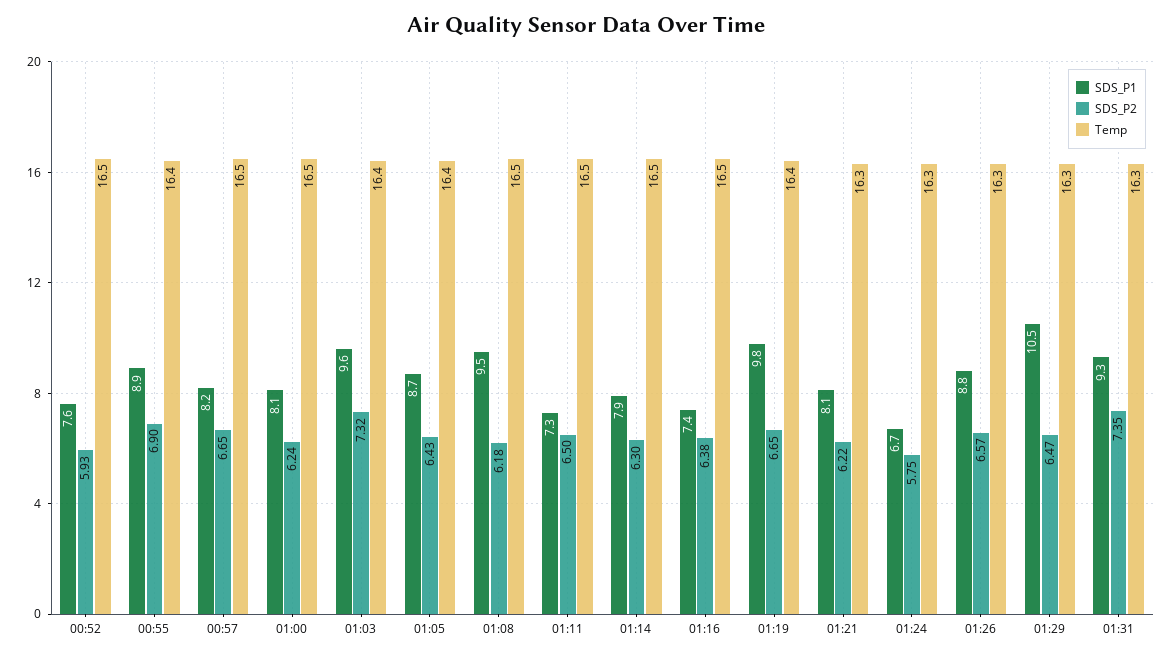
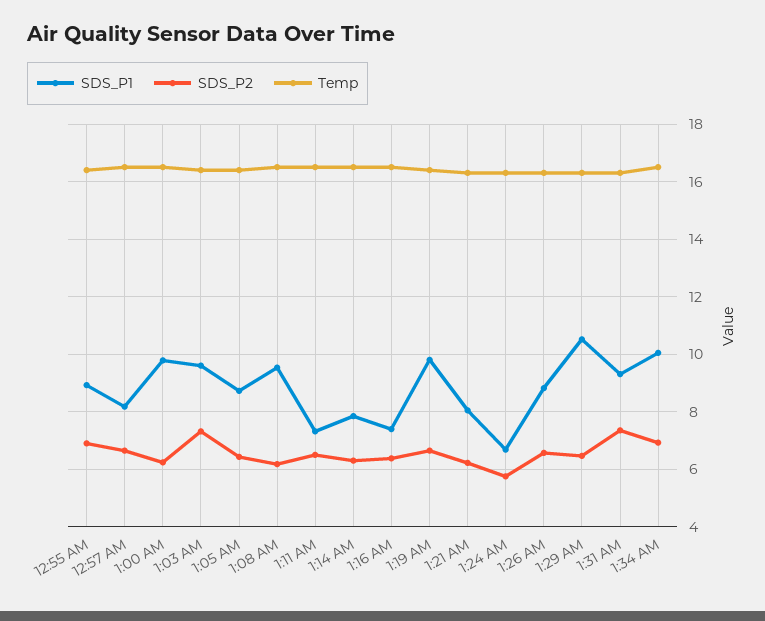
SDS_P1, 00:52: 7.6 -> none
SDS_P2, 00:52: 5.93 -> none
Temp, 00:52: 16.5 -> none
SDS_P1, 01:00: 8.1 -> 9.75
SDS_P1, 1:34 AM: none -> 10
SDS_P2, 1:34 AM: none -> 7
Temp, 1:34 AM: none -> 16.5

